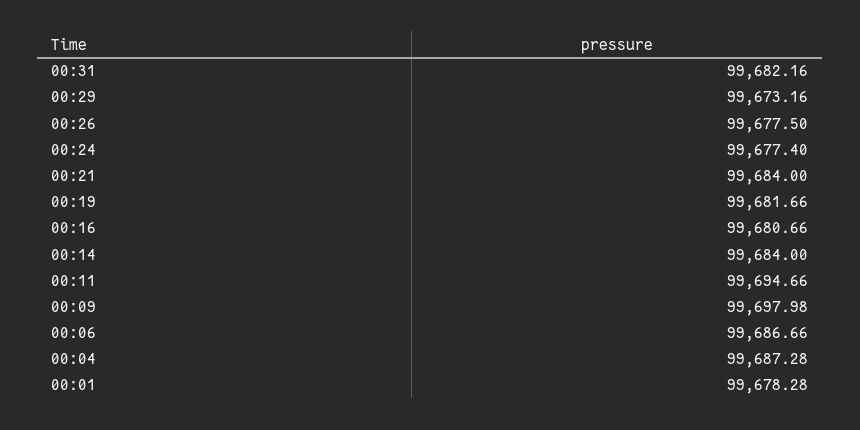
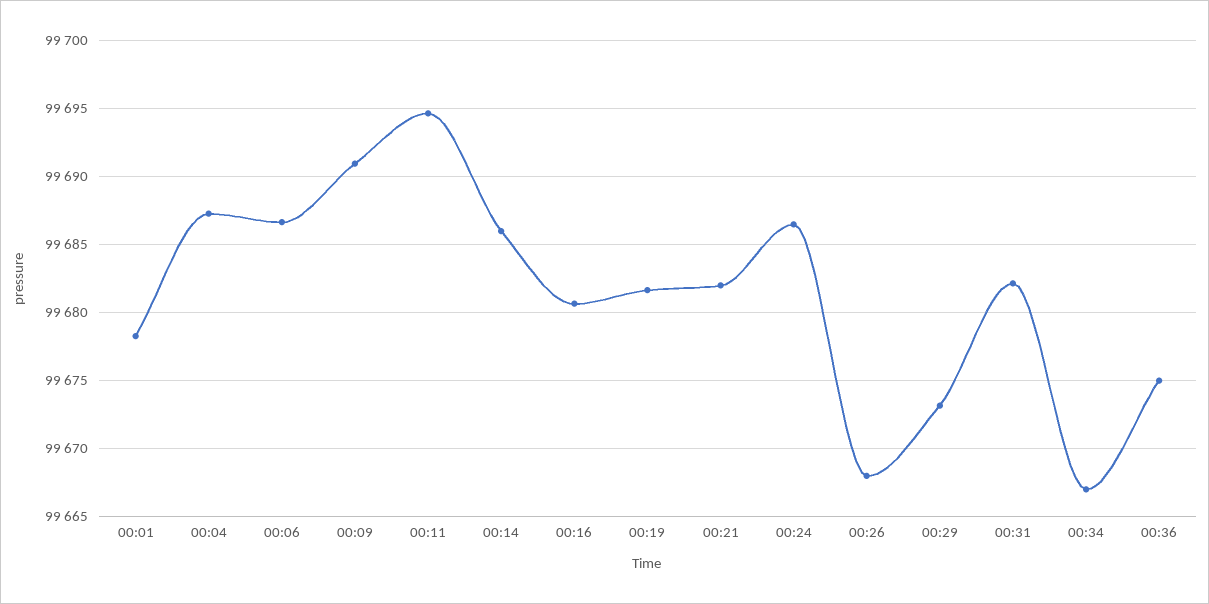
00:26: 99677.5 -> 99668
00:24: 99677.4 -> 99686.5
00:21: 99684 -> 99682
00:14: 99684 -> 99686
00:09: 99697.98 -> 99691
00:34: none -> 99667
00:36: none -> 99675

